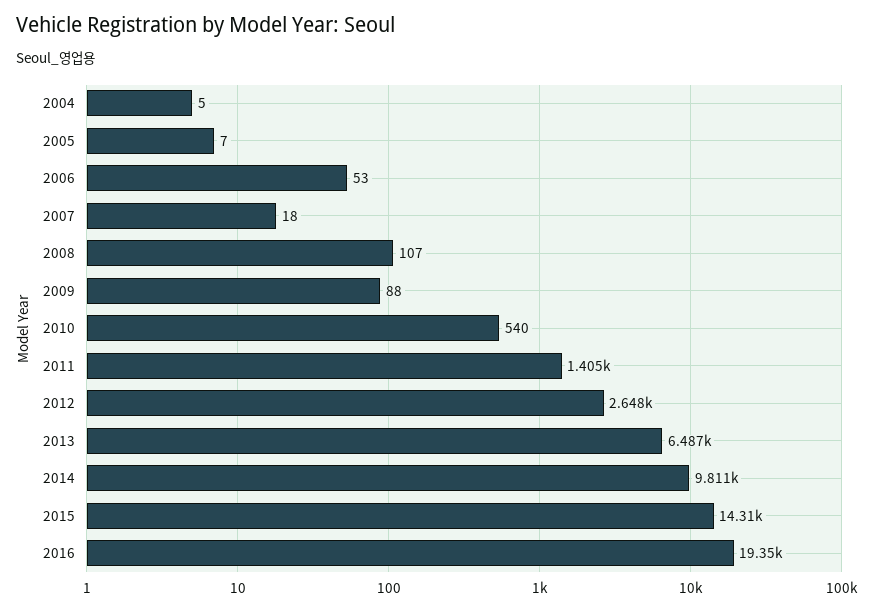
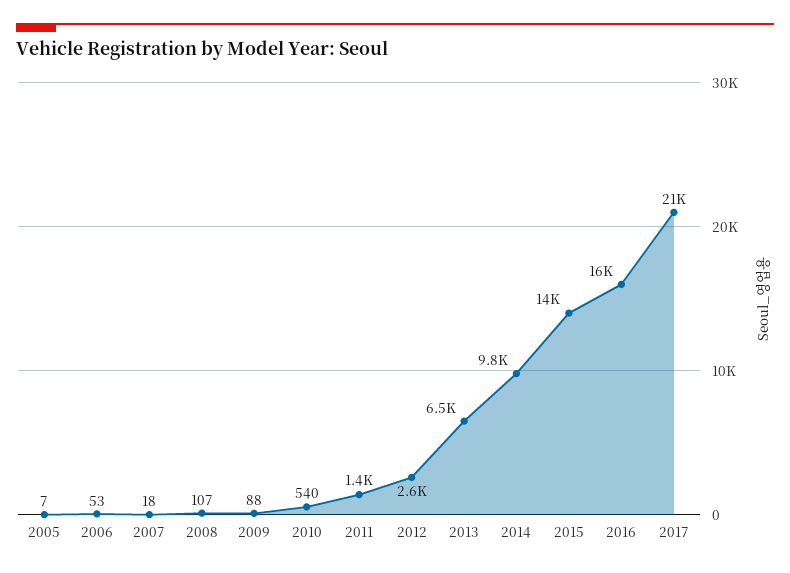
2004: 5 -> none
2016: 19350 -> 16000
2017: none -> 21000

